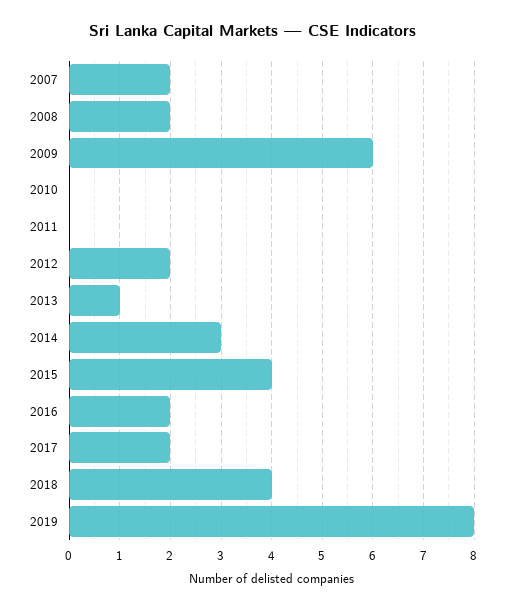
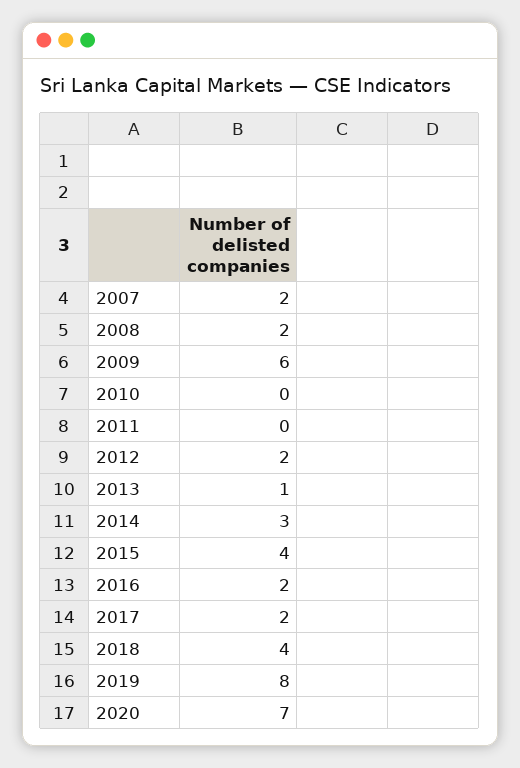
2020: none -> 7

